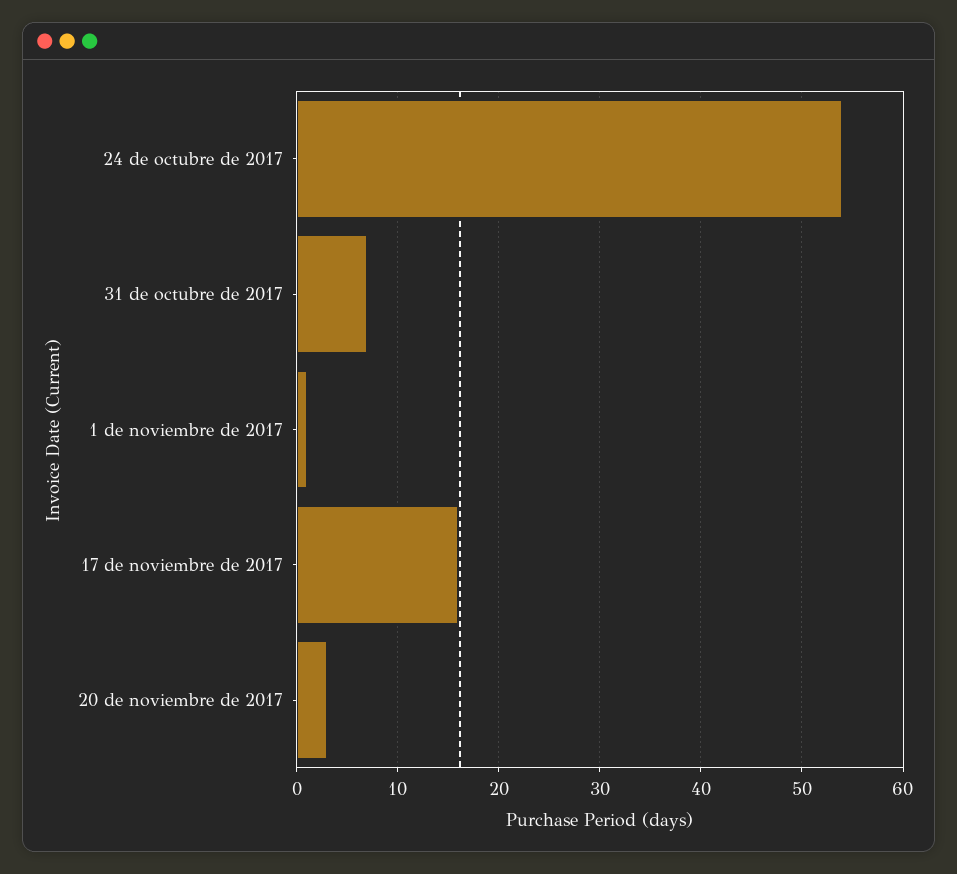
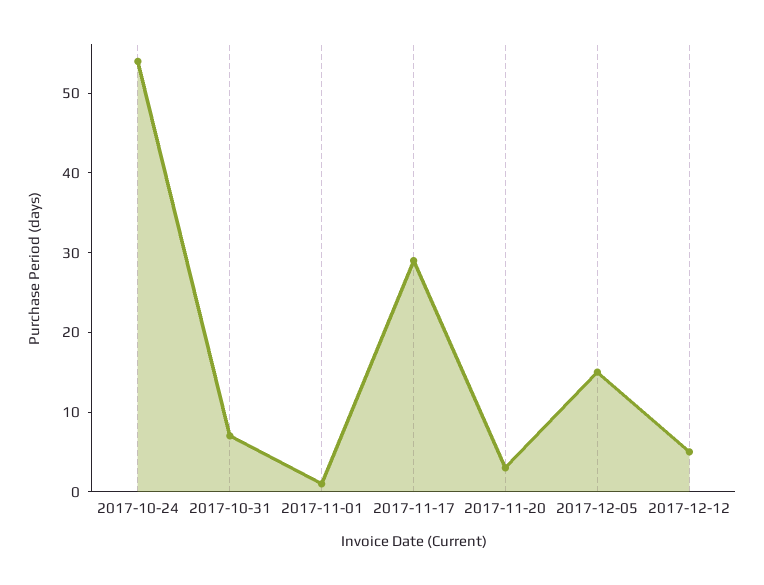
17 de noviembre de 2017: 16 -> 30
2017-12-05: none -> 15
2017-12-12: none -> 5

